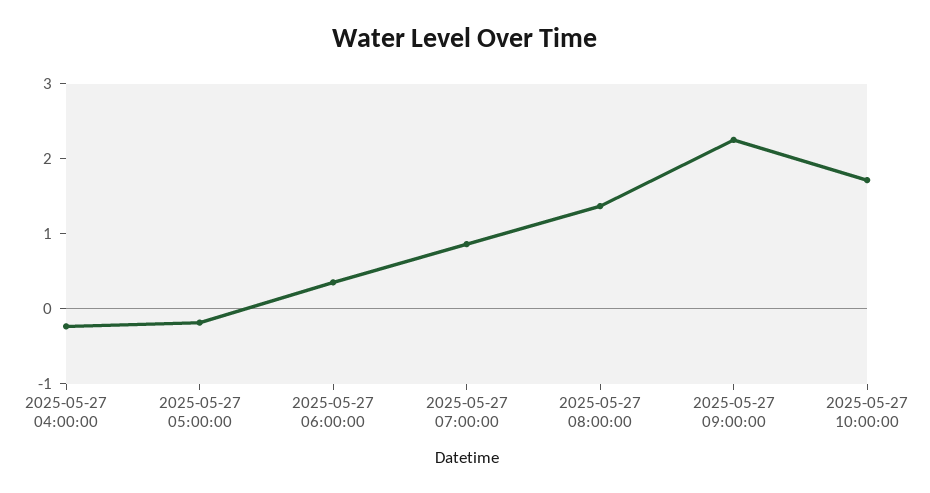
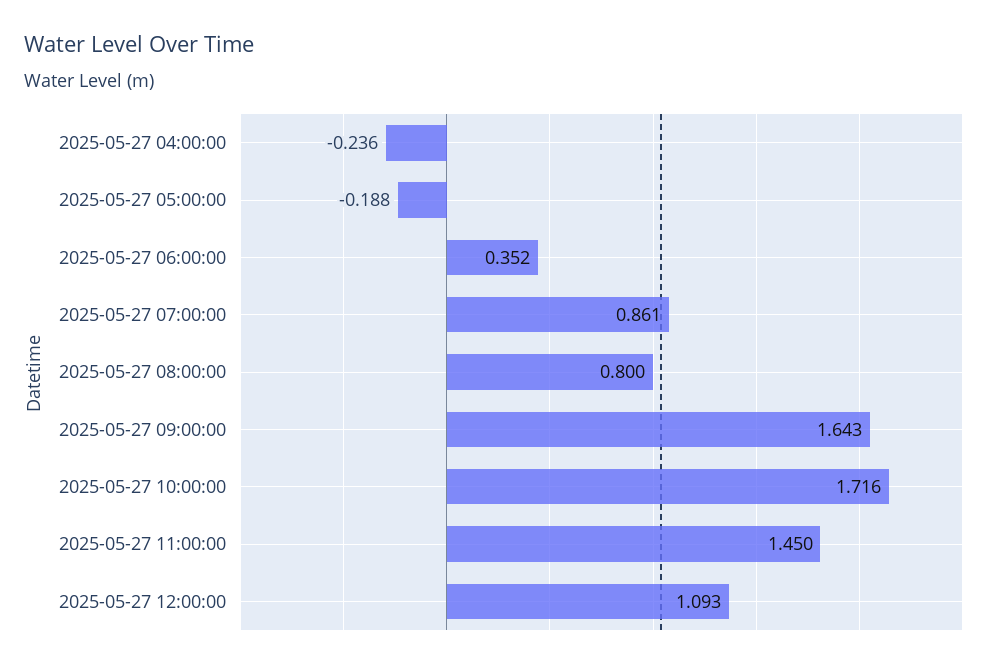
2025-05-27 08:00:00: 1.4 -> 0.8
2025-05-27 09:00:00: 2.2 -> 1.643
2025-05-27 11:00:00: none -> 1.45
2025-05-27 12:00:00: none -> 1.093

